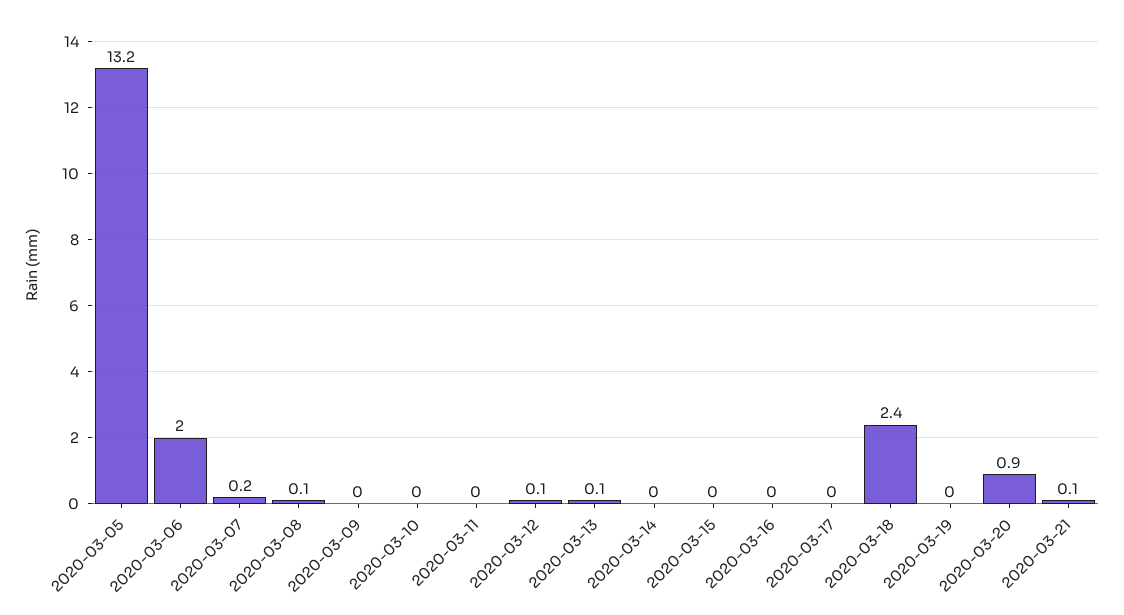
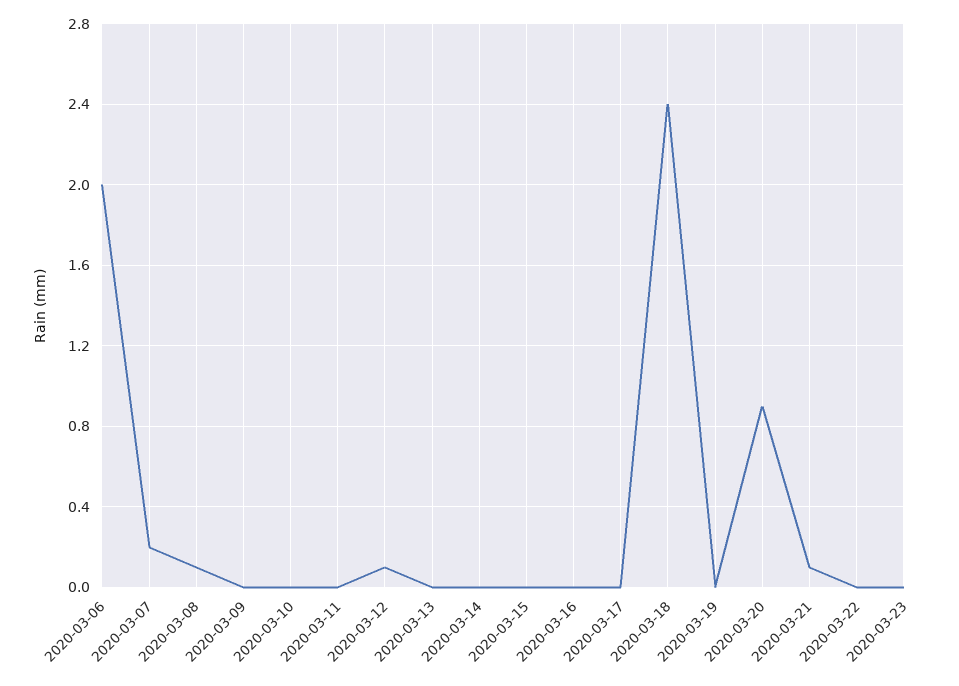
2020-03-05: 13.2 -> none
2020-03-13: 0.1 -> 0
2020-03-22: none -> 0
2020-03-23: none -> 0

